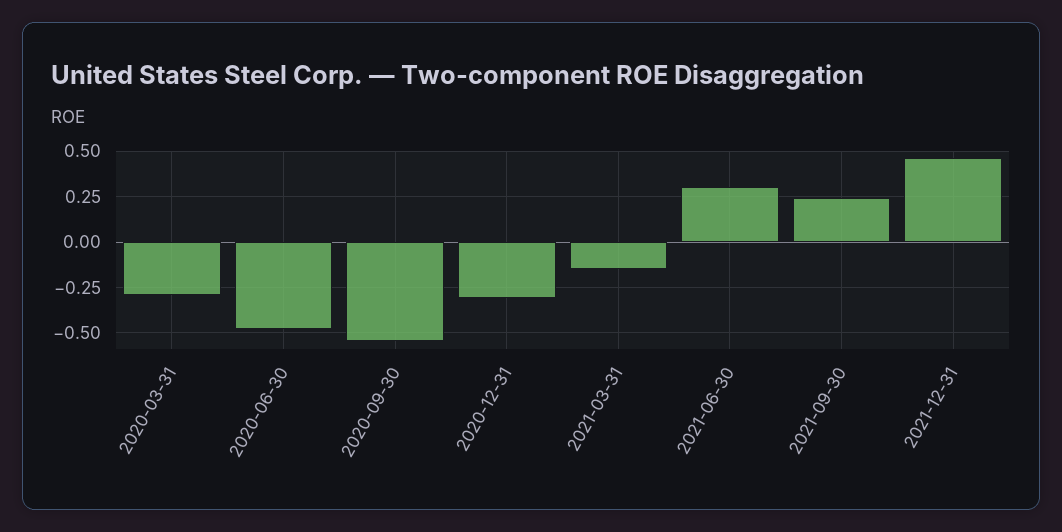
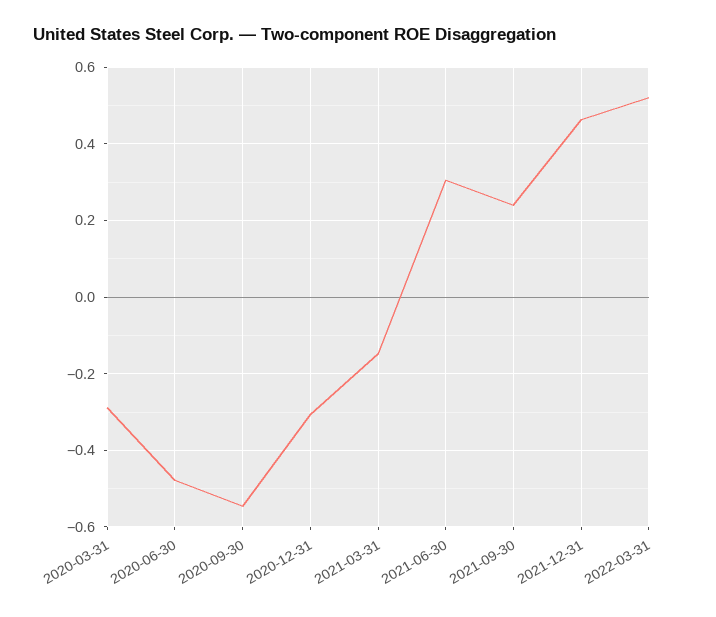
2022-03-31: none -> 0.52

